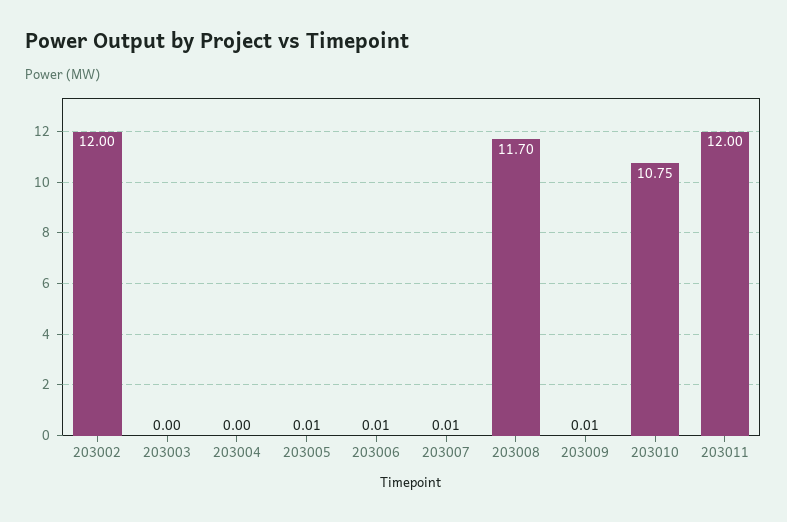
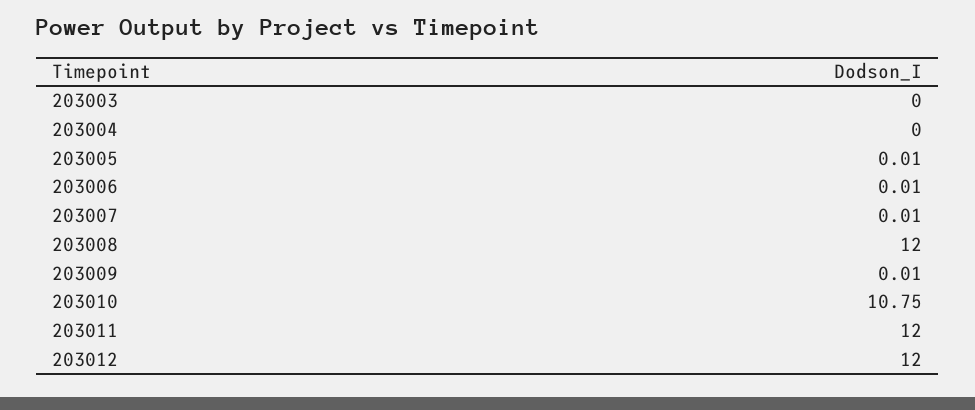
203002: 12 -> none
203008: 11.7 -> 12
203012: none -> 12

